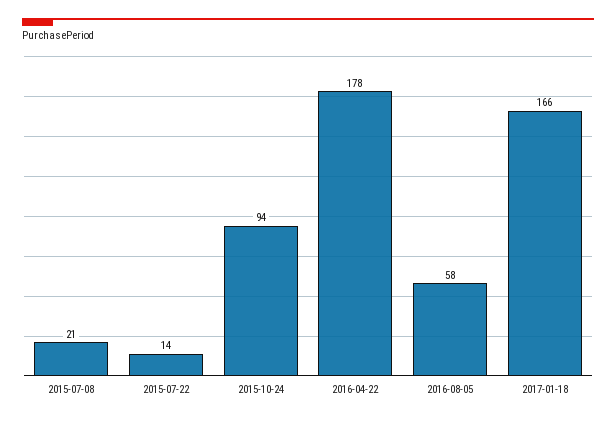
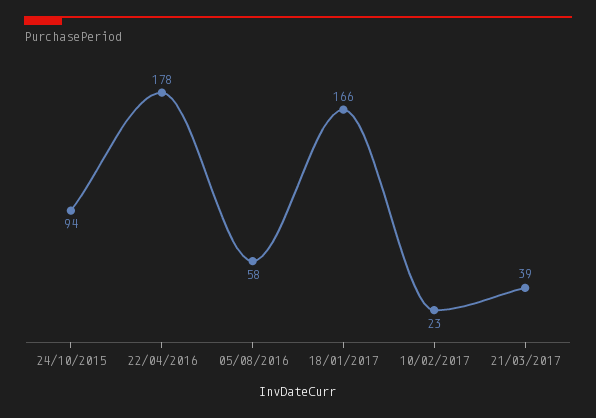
2015-07-08: 21 -> none
2015-07-22: 14 -> none
10/02/2017: none -> 23
21/03/2017: none -> 39

